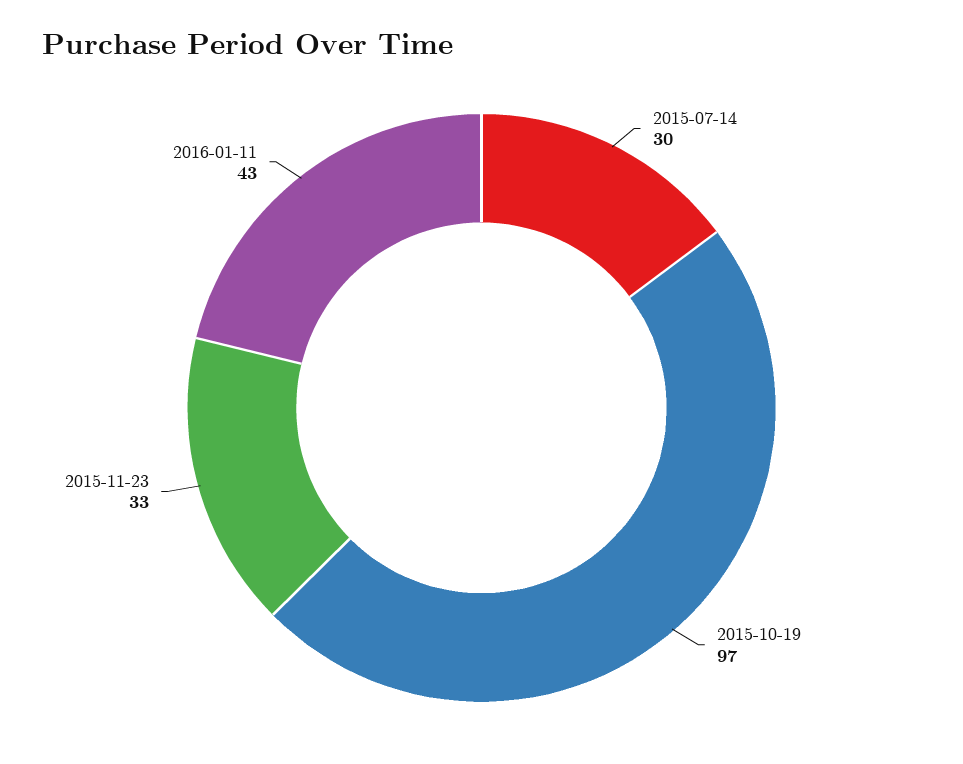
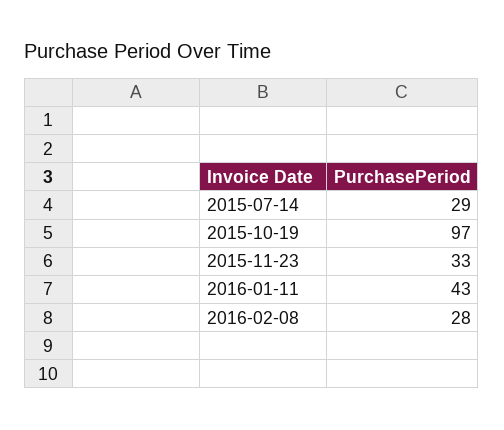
2015-07-14: 30 -> 29
2016-02-08: none -> 28

